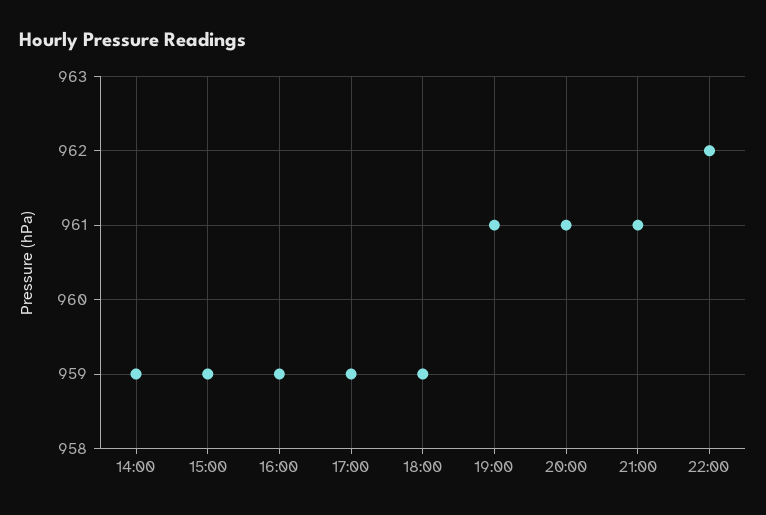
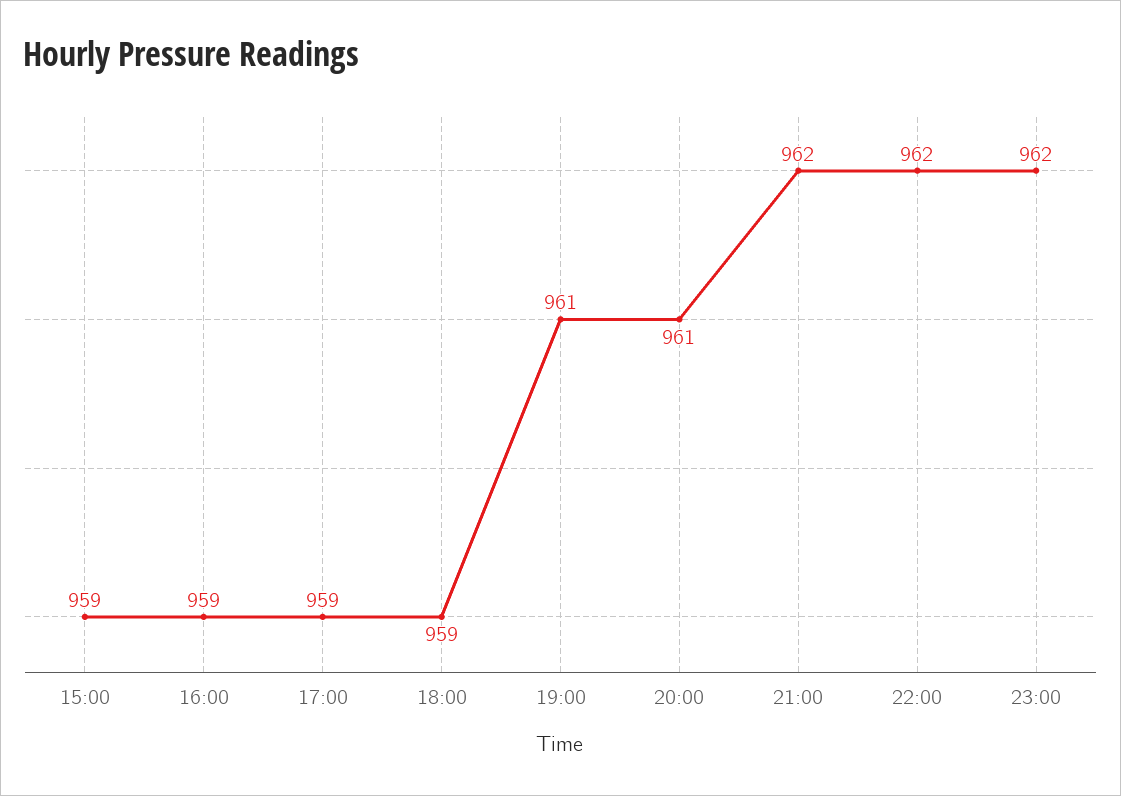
14:00: 959 -> none
21:00: 961 -> 962
23:00: none -> 962

